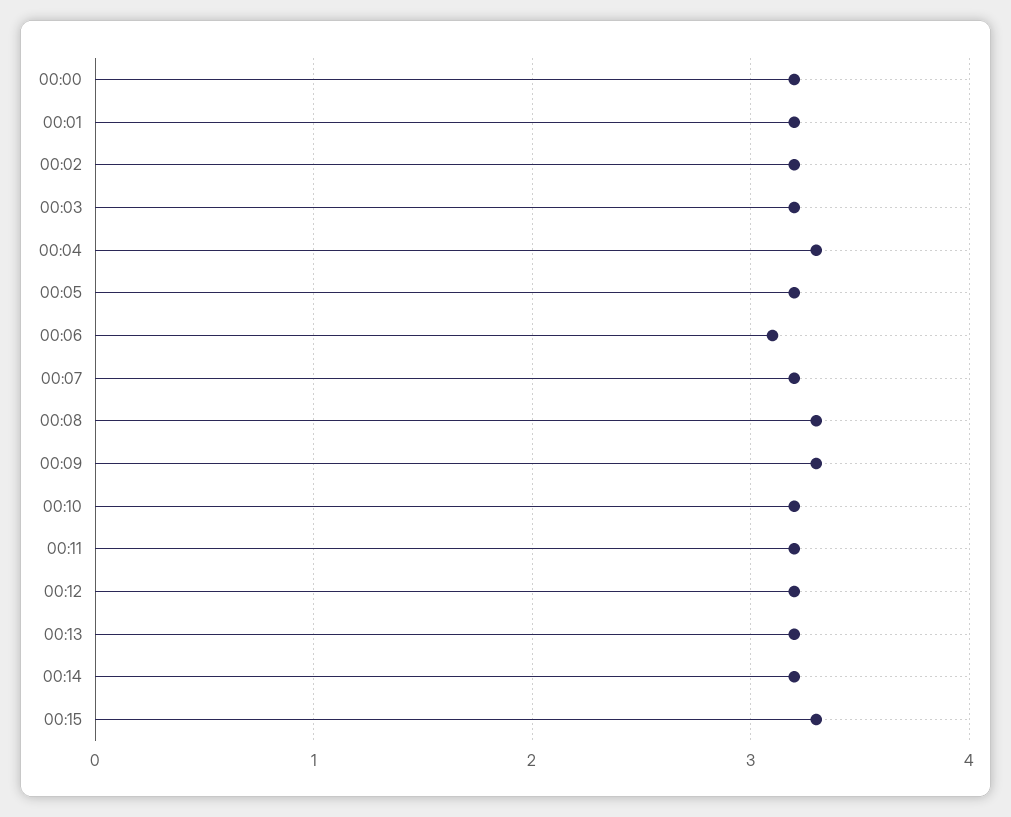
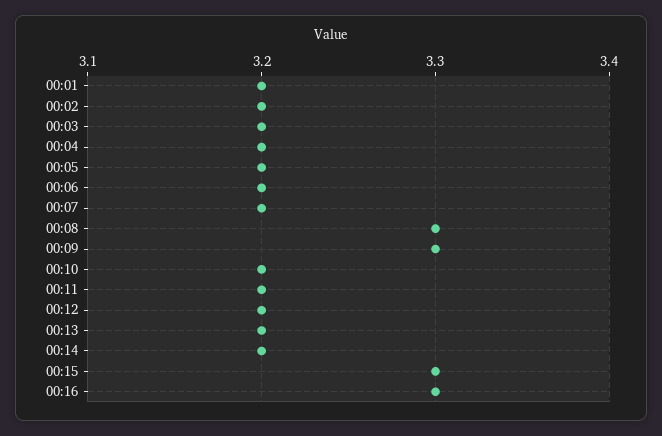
00:00: 3.2 -> none
00:04: 3.3 -> 3.2
00:06: 3.1 -> 3.2
00:16: none -> 3.3

